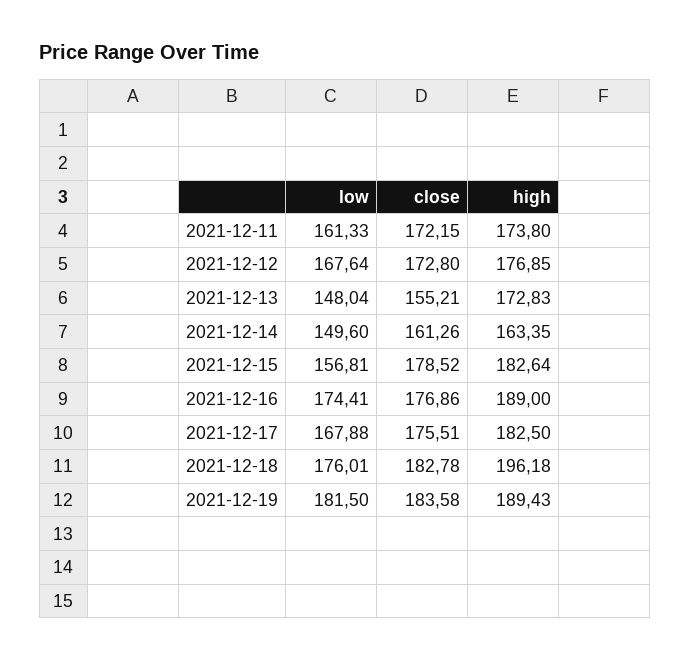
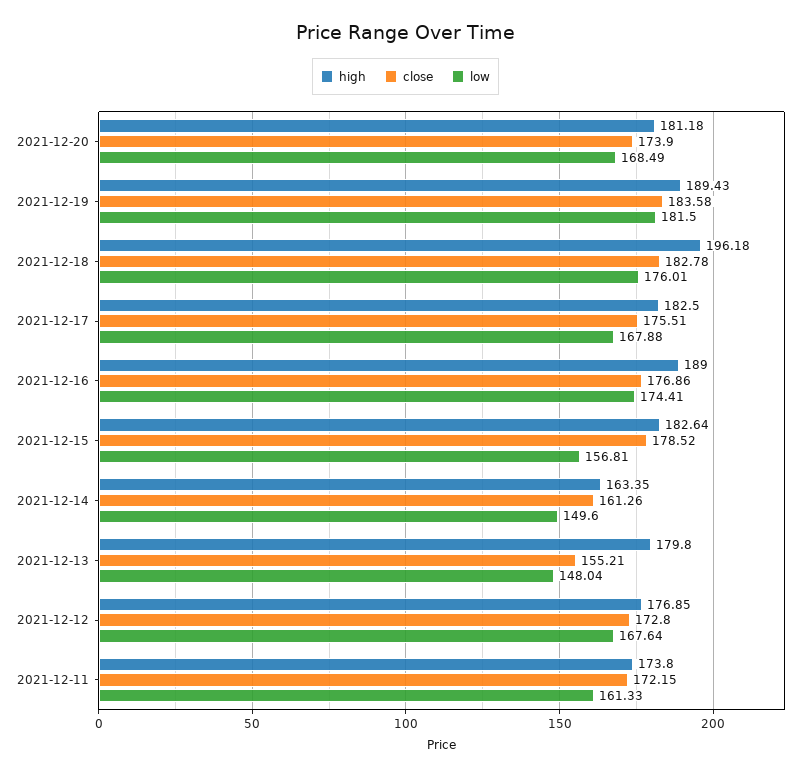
high, 2021-12-13: 172.83 -> 179.8
high, 2021-12-20: none -> 181.18
close, 2021-12-20: none -> 173.9
low, 2021-12-20: none -> 168.49

